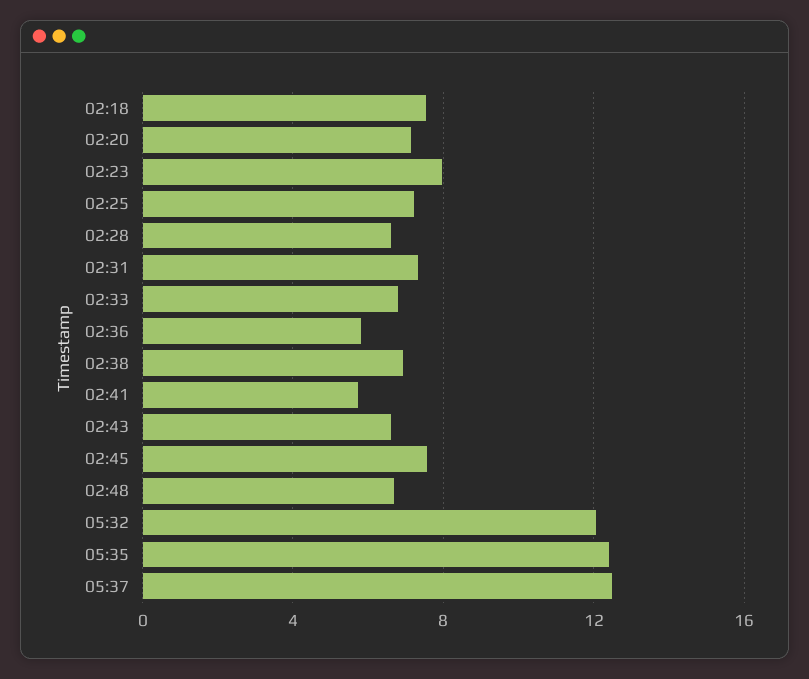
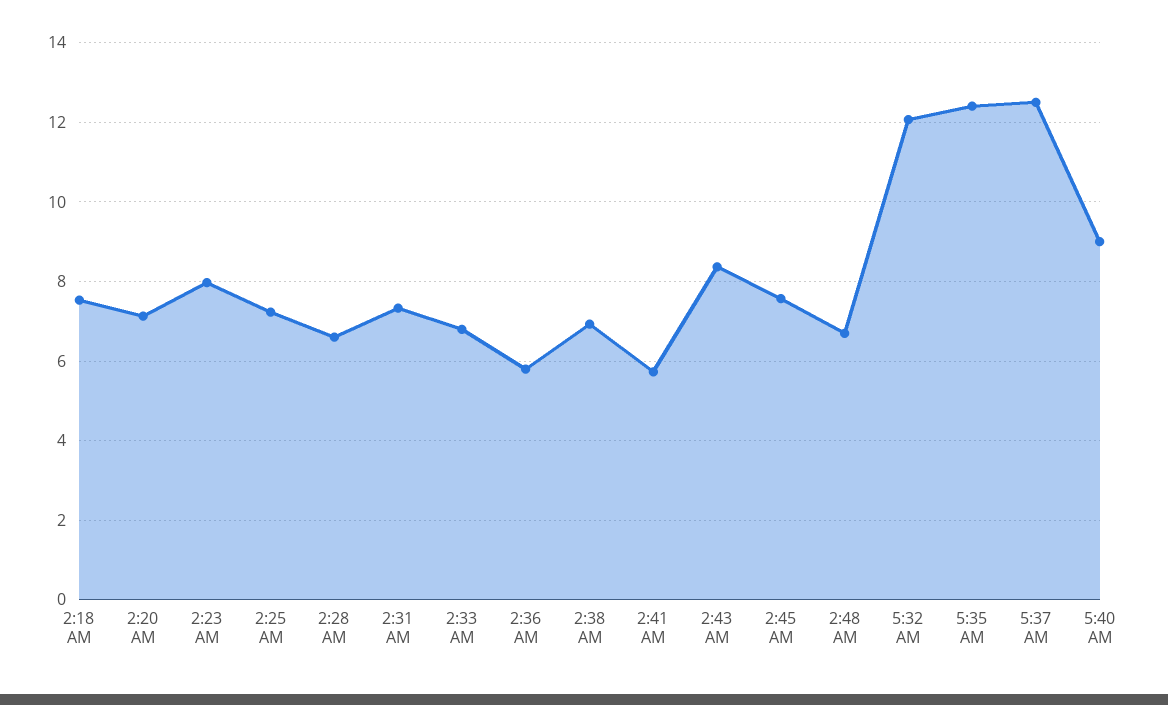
02:43: 6.5 -> 8.4
5:40 AM: none -> 9

